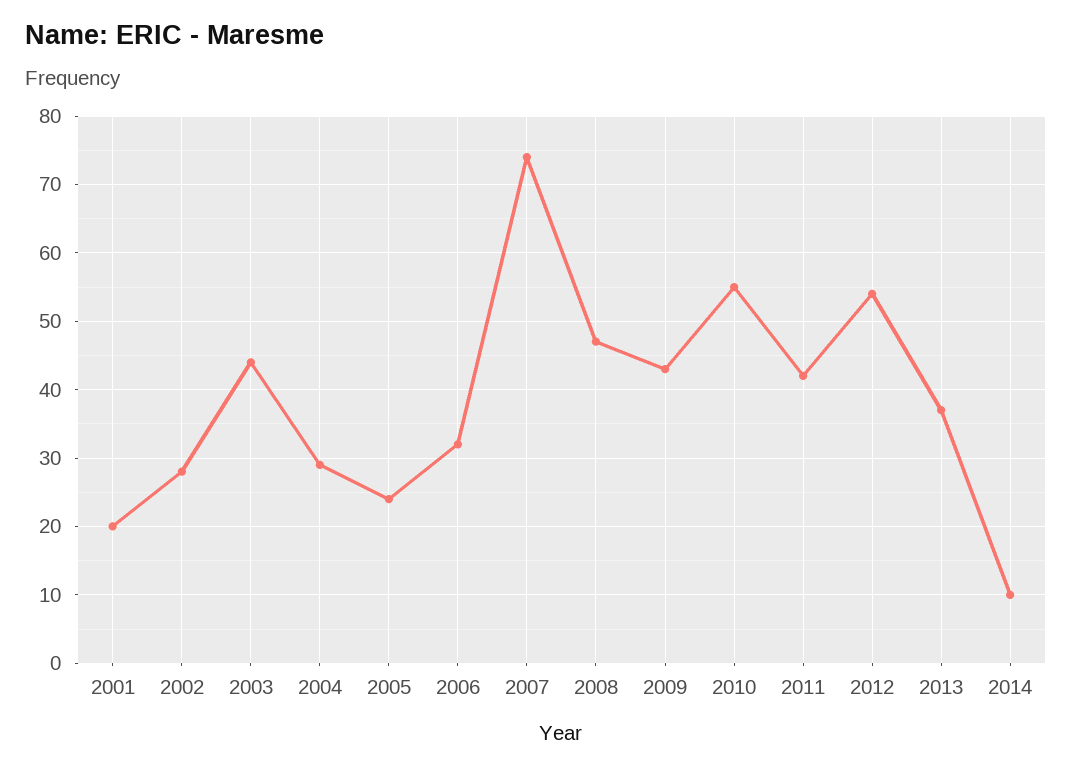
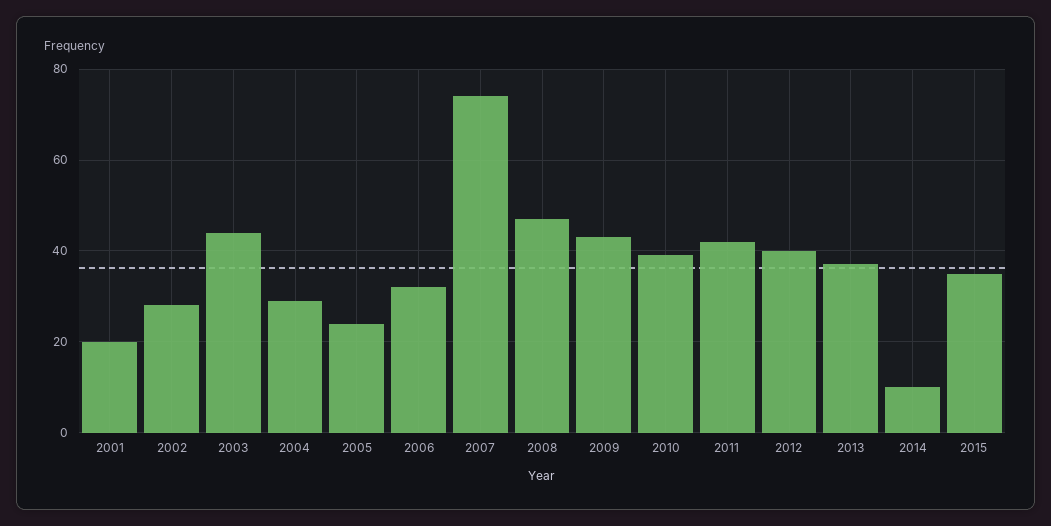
2010: 55 -> 40
2012: 54 -> 40
2015: none -> 35

